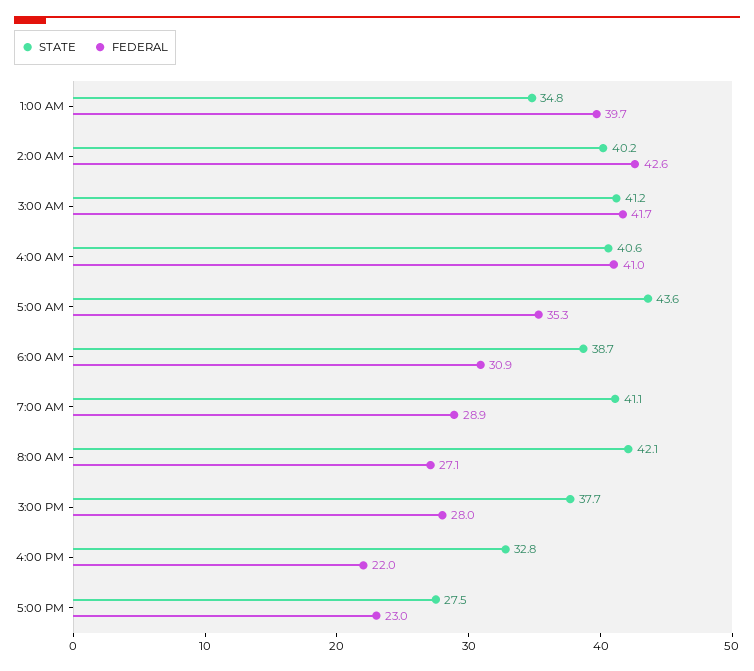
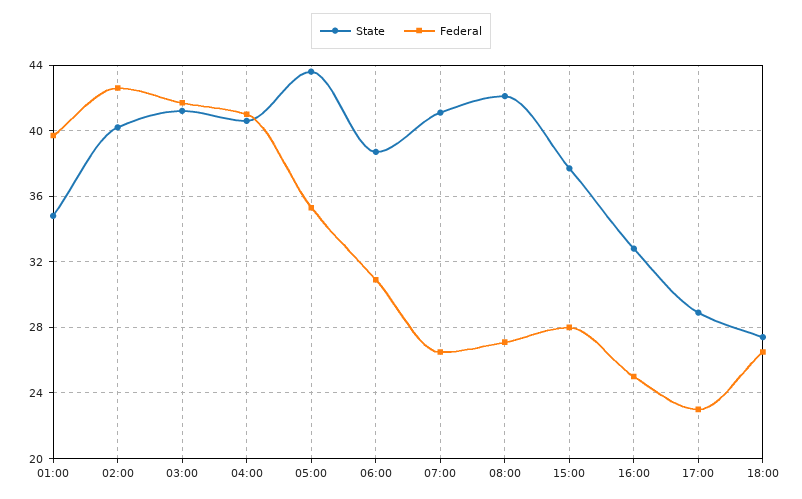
FEDERAL, 7:00 AM: 28.9 -> 26.5
FEDERAL, 4:00 PM: 22 -> 25
STATE, 5:00 PM: 27.5 -> 29
STATE, 18:00: none -> 27.5
FEDERAL, 18:00: none -> 26.5

